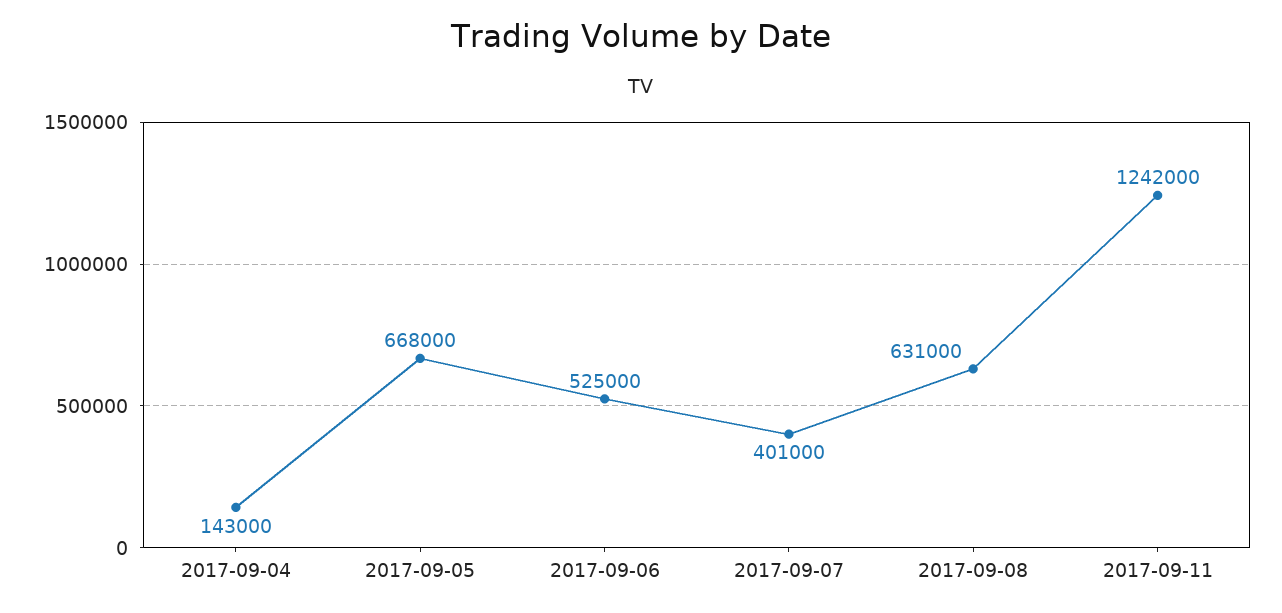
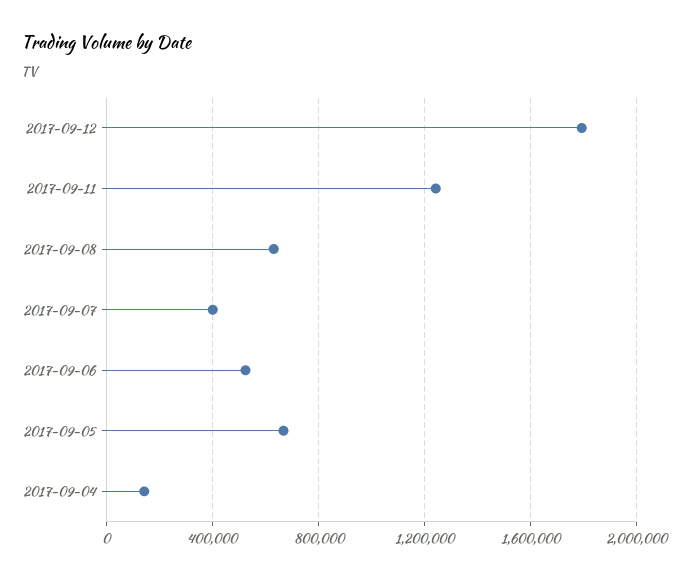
2017-09-12: none -> 1800000

